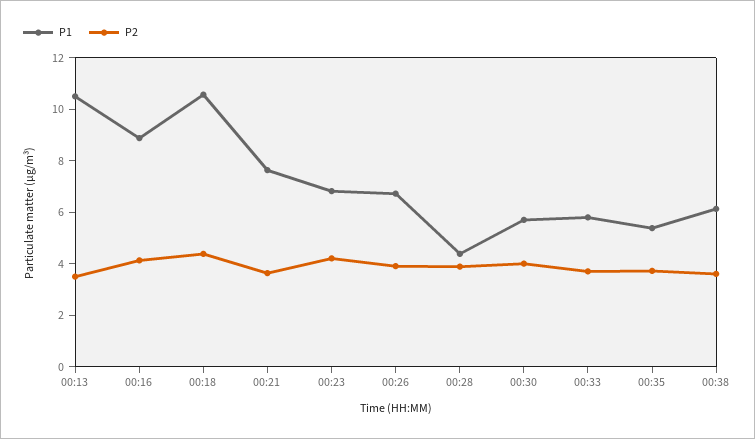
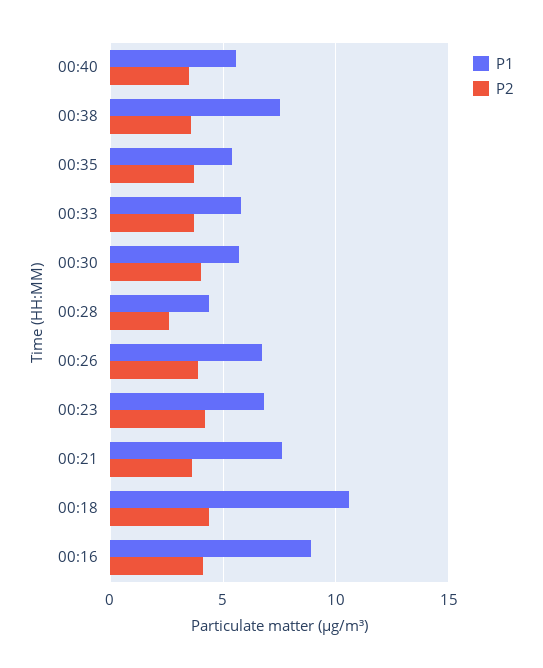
P1, 00:13: 10.5 -> none
P2, 00:13: 3.5 -> none
P2, 00:28: 4 -> 2.5
P1, 00:38: 6 -> 7.5
P1, 00:40: none -> 5.5
P2, 00:40: none -> 3.5

